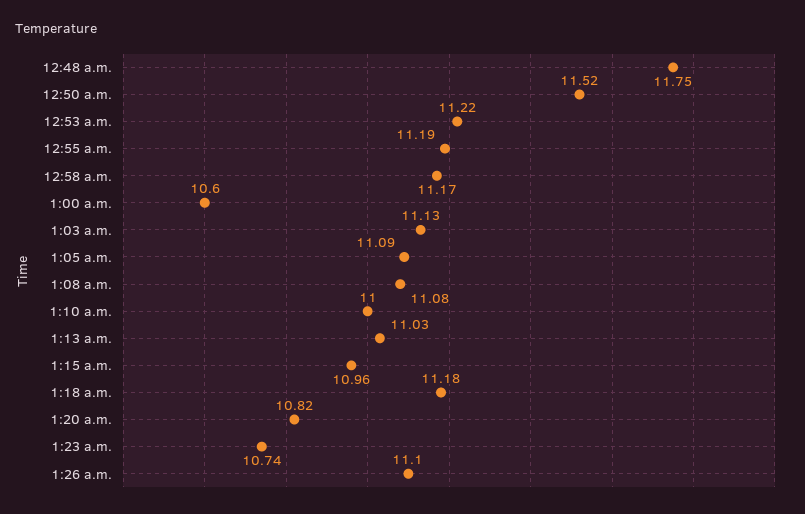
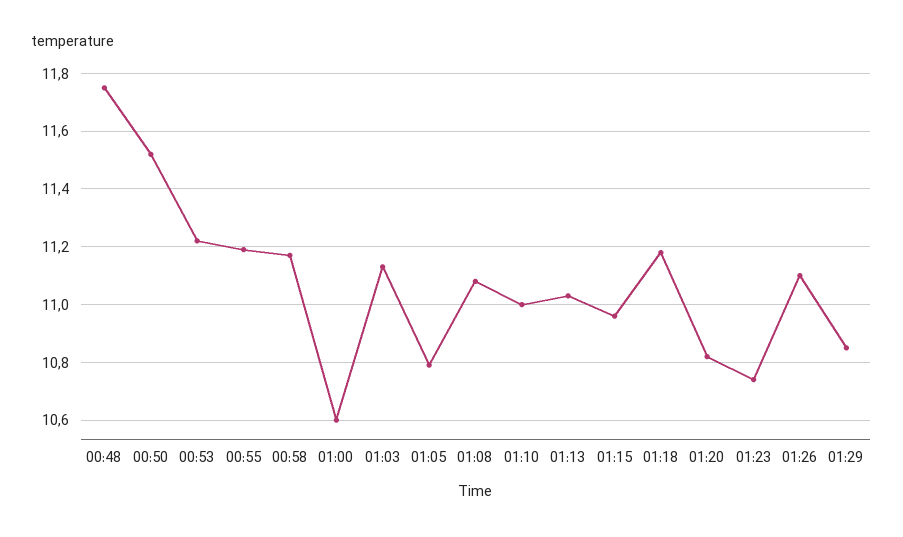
1:05 a.m.: 11.09 -> 10.8
01:29: none -> 10.85

